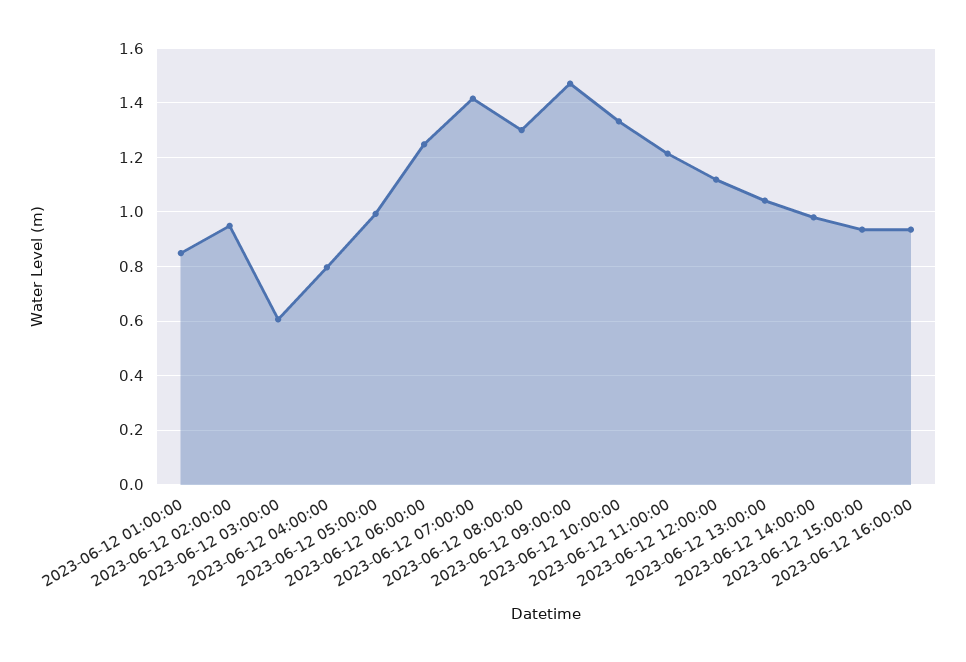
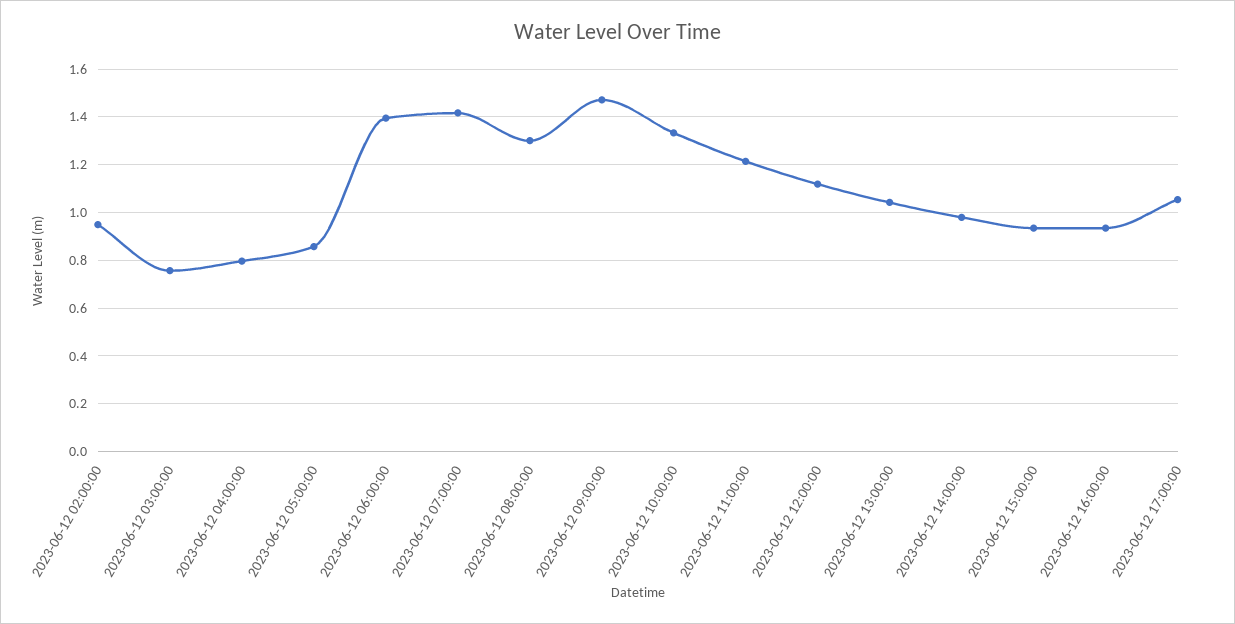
2023-06-12 01:00:00: 0.85 -> none
2023-06-12 03:00:00: 0.6 -> 0.75
2023-06-12 05:00:00: 1 -> 0.85
2023-06-12 06:00:00: 1.25 -> 1.4
2023-06-12 17:00:00: none -> 1.05

